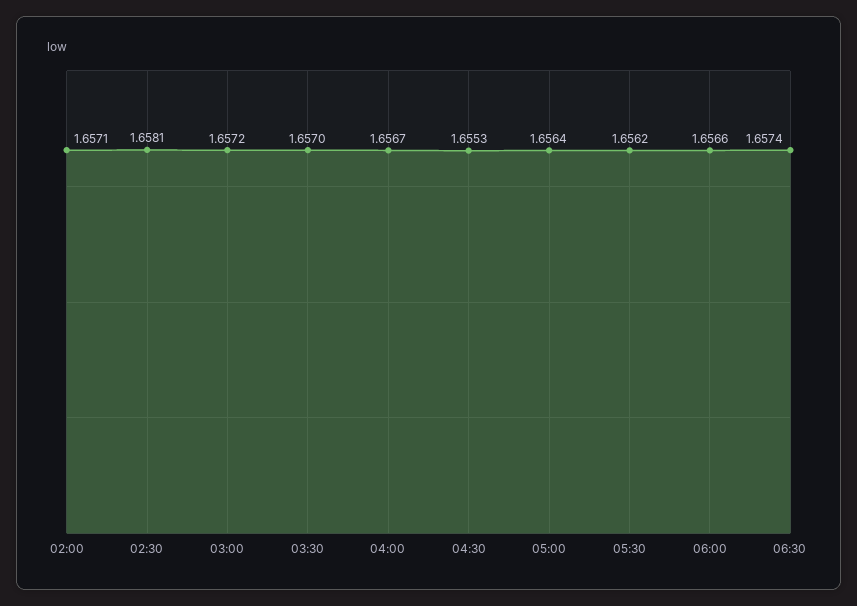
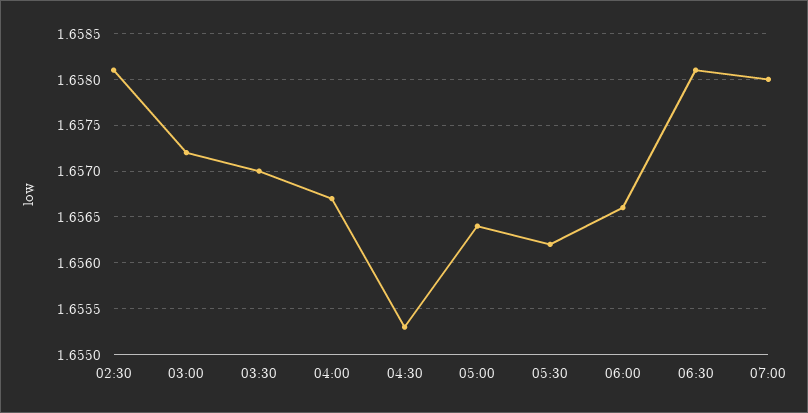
02:00: 1.6571 -> none
06:30: 1.6574 -> 1.6581
07:00: none -> 1.658

